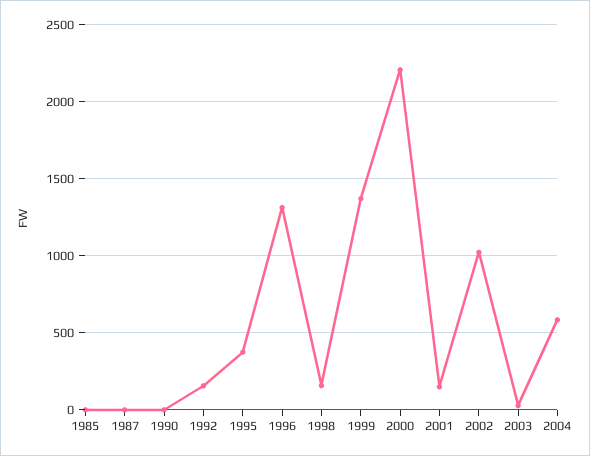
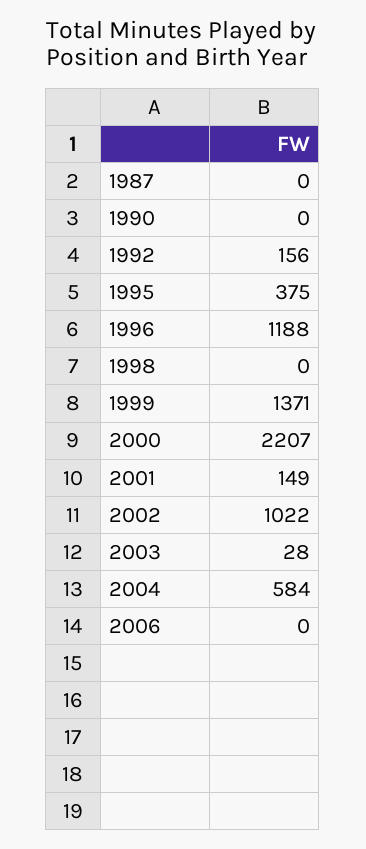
1985: 0 -> none
1996: 1300 -> 1188
1998: 150 -> 0
2006: none -> 0

